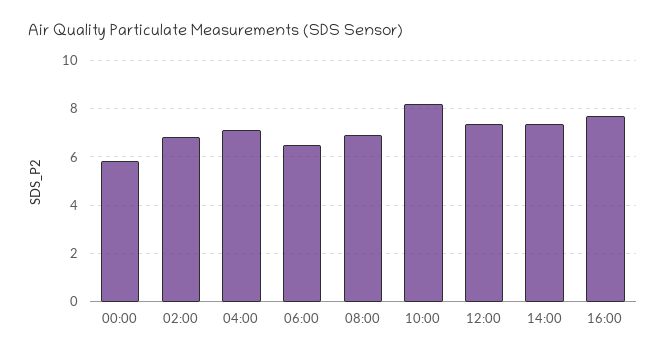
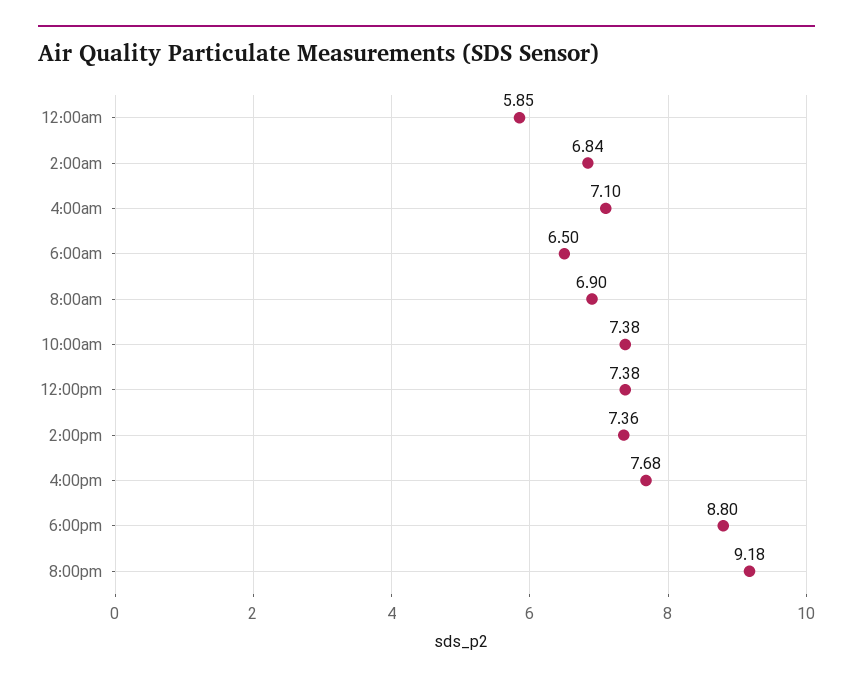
10:00: 8.25 -> 7.38
6:00pm: none -> 8.8
8:00pm: none -> 9.18

